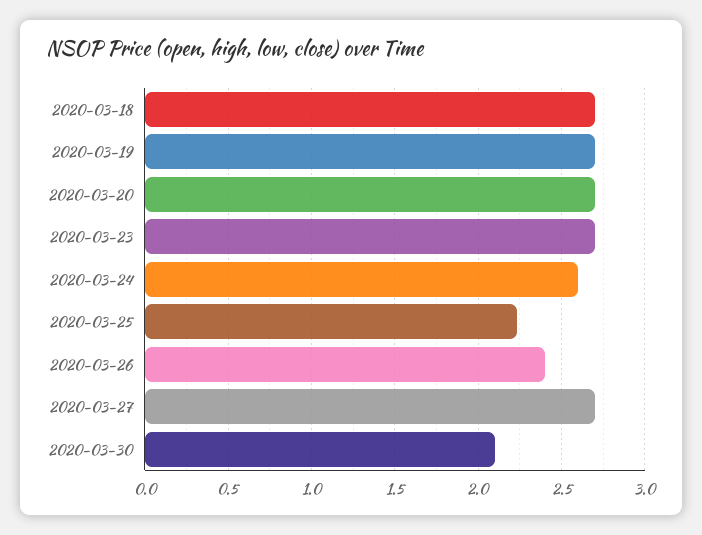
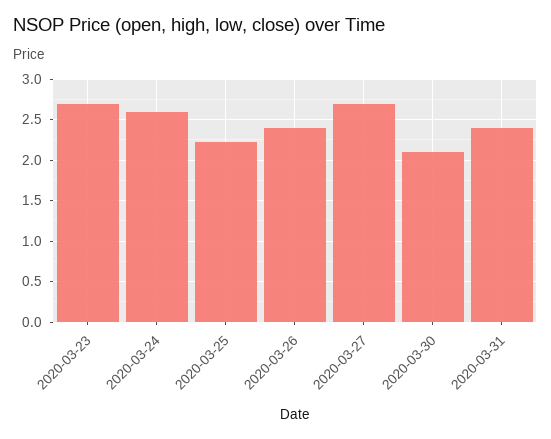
2020-03-18: 2.7 -> none
2020-03-19: 2.7 -> none
2020-03-20: 2.7 -> none
2020-03-31: none -> 2.4

